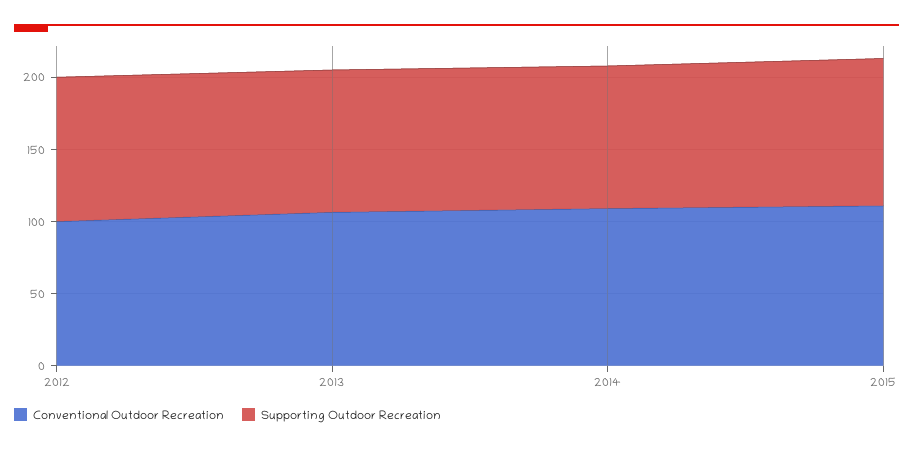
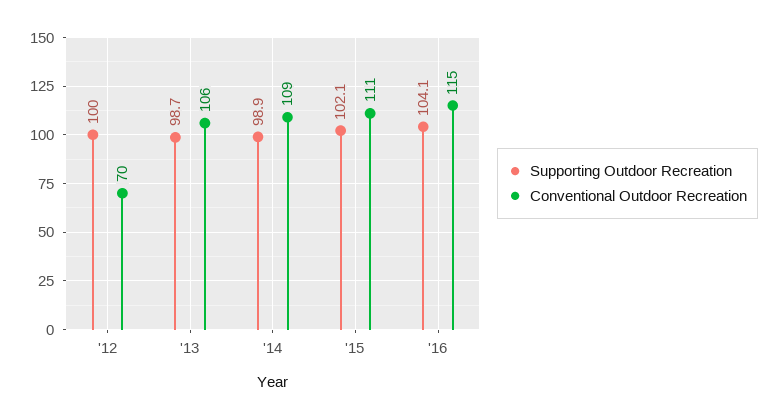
Conventional Outdoor Recreation, 2012: 100 -> 70
Supporting Outdoor Recreation, '16: none -> 104.1
Conventional Outdoor Recreation, '16: none -> 115

